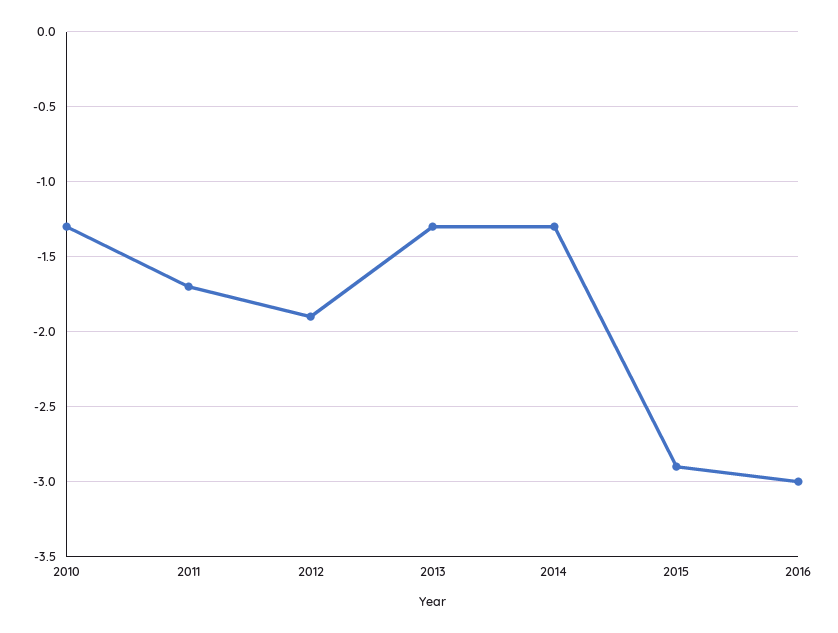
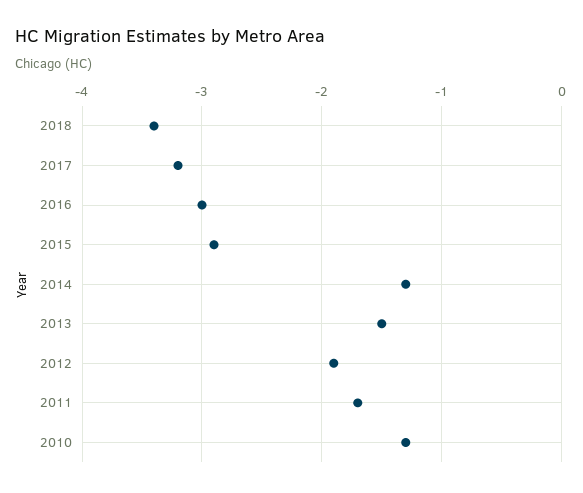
2013: -1.3 -> -1.5
2018: none -> -3.4
2017: none -> -3.2

